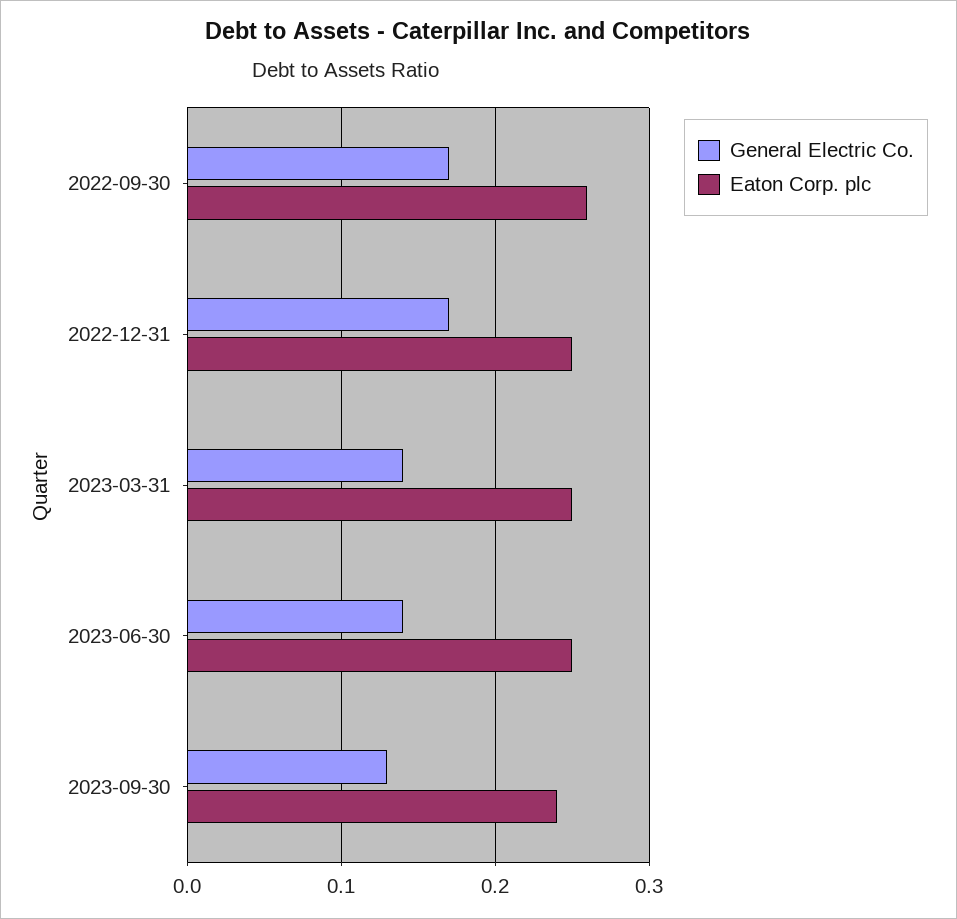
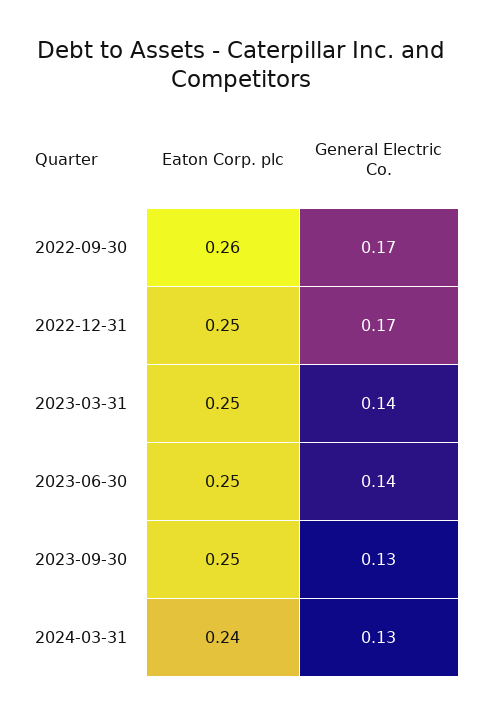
Eaton Corp. plc, 2023-09-30: 0.24 -> 0.25
Eaton Corp. plc, 2024-03-31: none -> 0.24
General Electric Co., 2024-03-31: none -> 0.13

